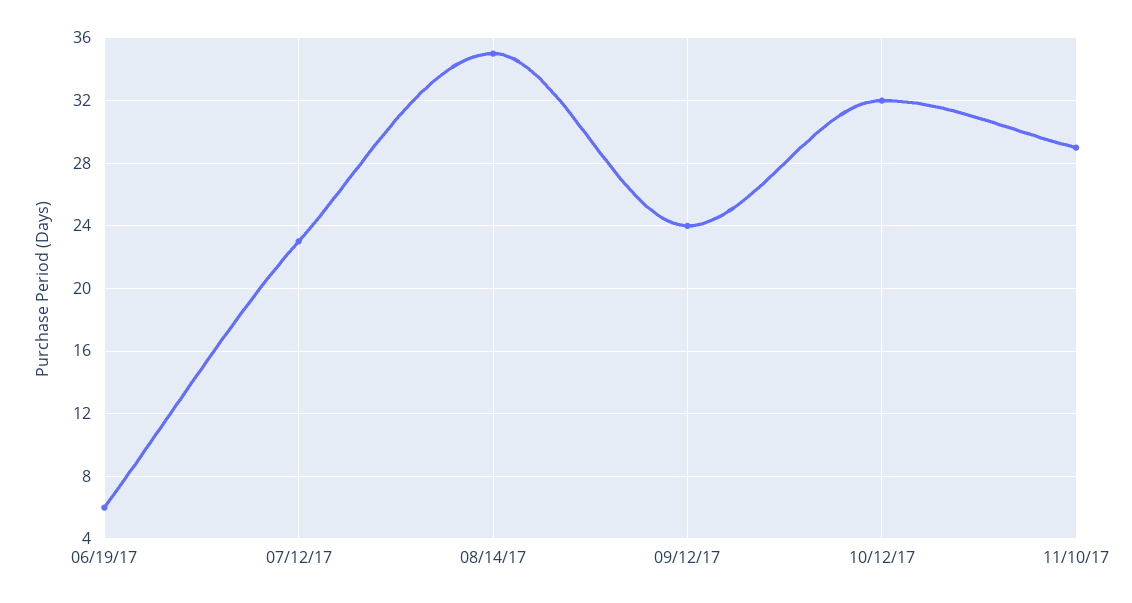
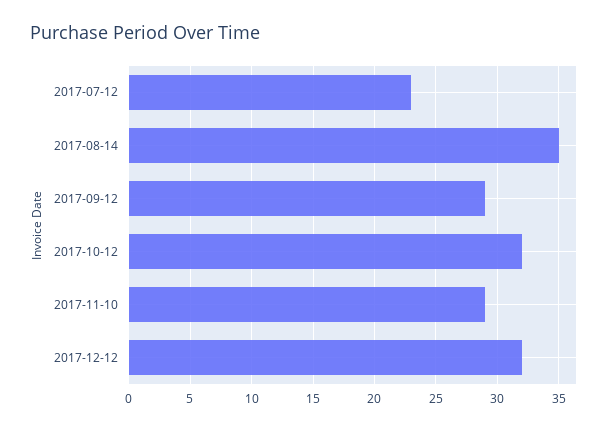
06/19/17: 6 -> none
09/12/17: 24 -> 29
2017-12-12: none -> 32

